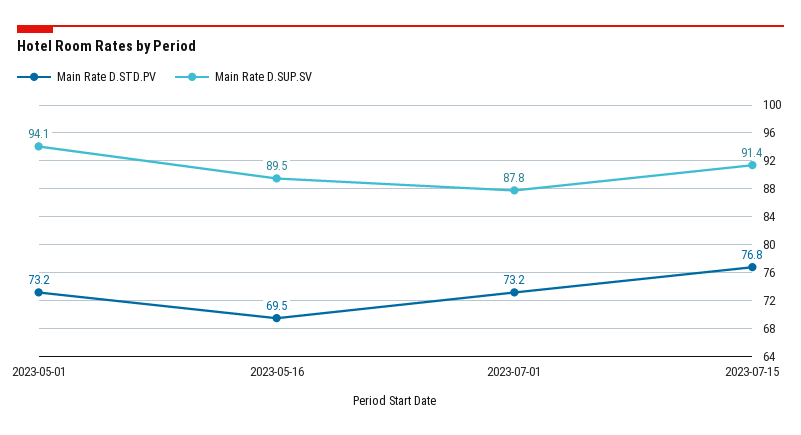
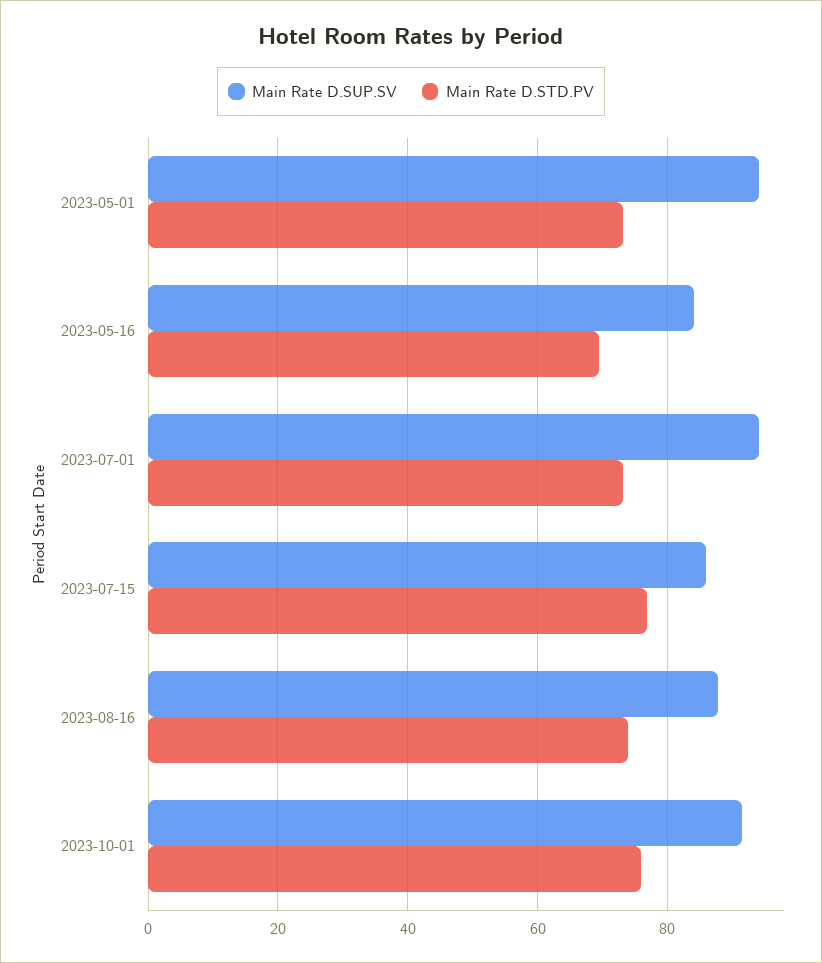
Main Rate D.SUP.SV, 2023-05-16: 89.5 -> 84
Main Rate D.SUP.SV, 2023-07-01: 87.8 -> 94
Main Rate D.SUP.SV, 2023-07-15: 91.4 -> 86
Main Rate D.SUP.SV, 2023-08-16: none -> 88
Main Rate D.STD.PV, 2023-08-16: none -> 74
Main Rate D.SUP.SV, 2023-10-01: none -> 92
Main Rate D.STD.PV, 2023-10-01: none -> 76

